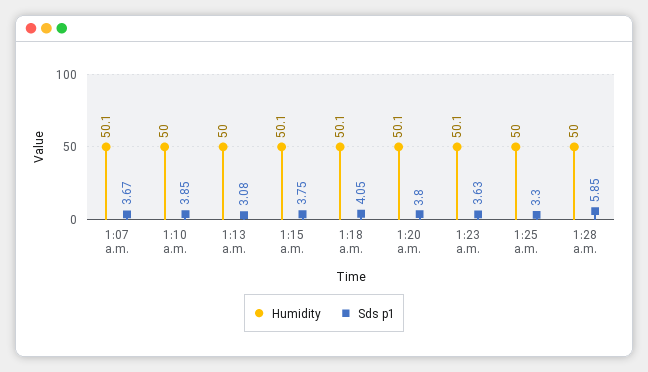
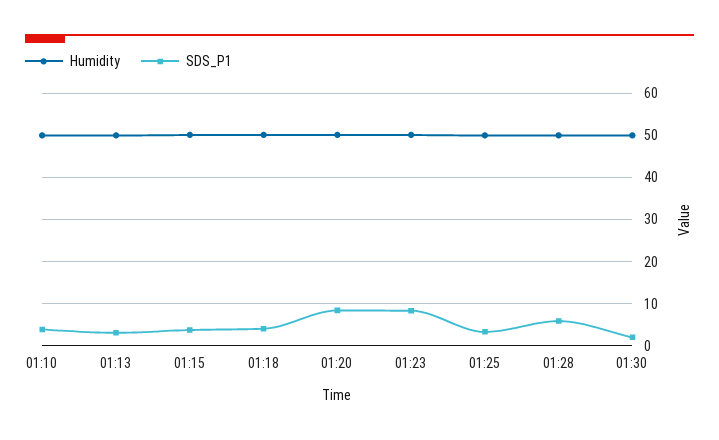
Humidity, 1:07 a.m.: 50.1 -> none
Sds p1, 1:07 a.m.: 3.67 -> none
Sds p1, 1:20 a.m.: 3.8 -> 8
Sds p1, 1:23 a.m.: 3.63 -> 8
Humidity, 01:30: none -> 50
Sds p1, 01:30: none -> 2

